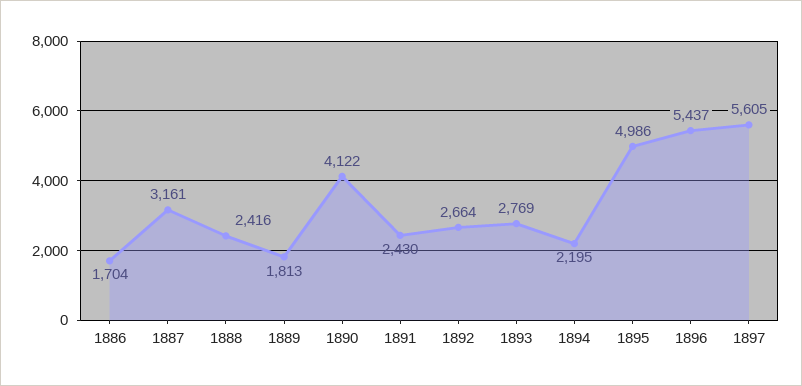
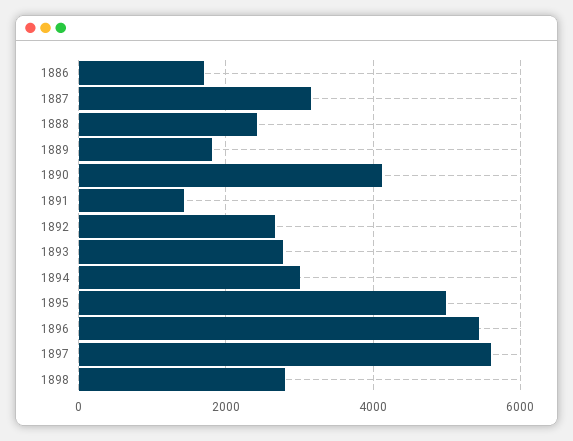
1891: 2430 -> 1400
1894: 2195 -> 3000
1898: none -> 2800

